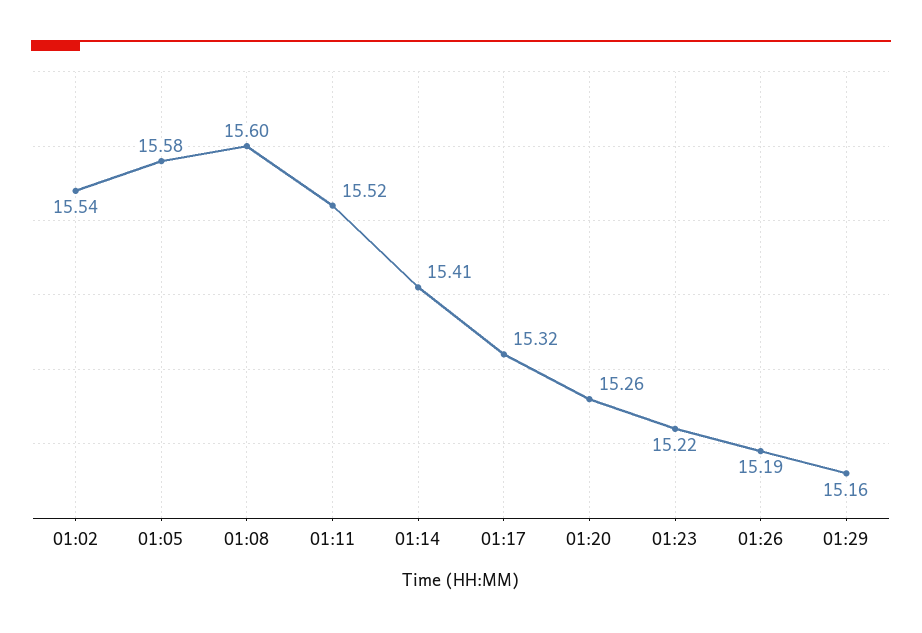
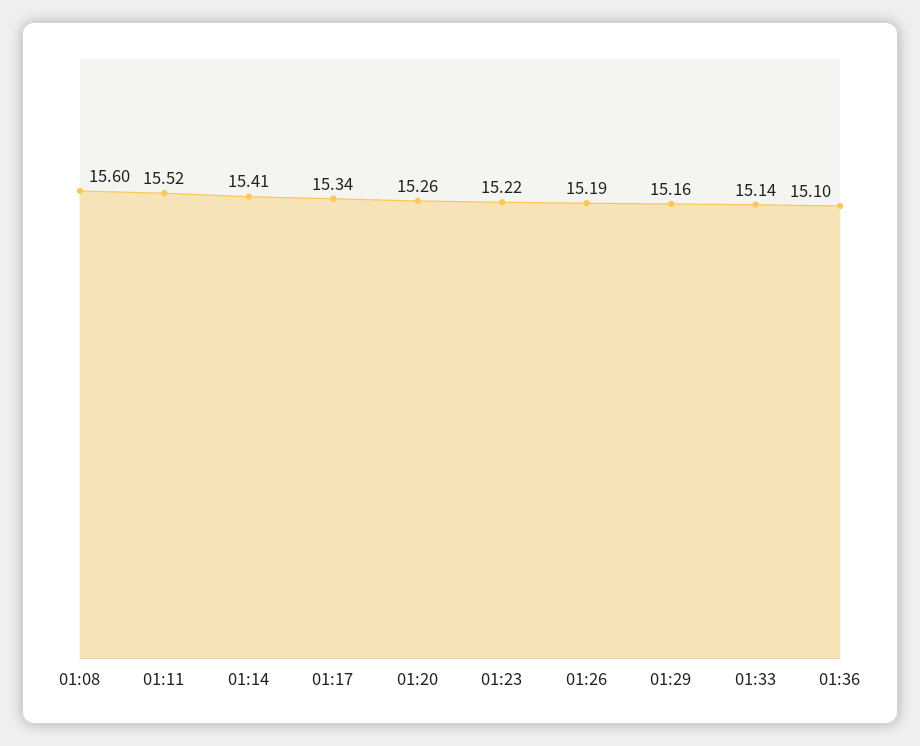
01:02: 15.54 -> none
01:05: 15.58 -> none
01:17: 15.32 -> 15.34
01:33: none -> 15.14
01:36: none -> 15.1

